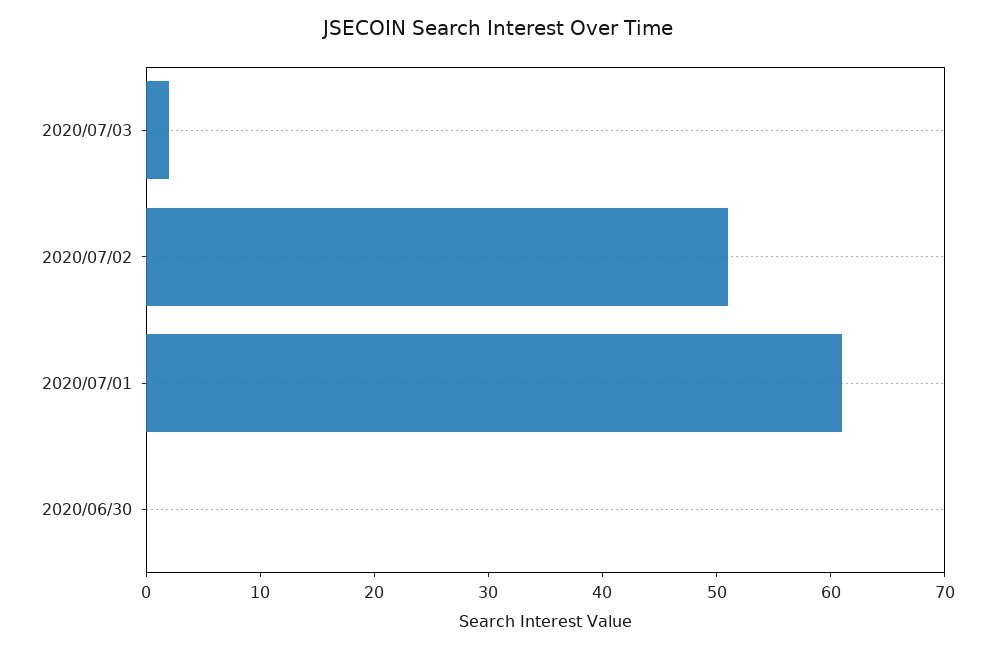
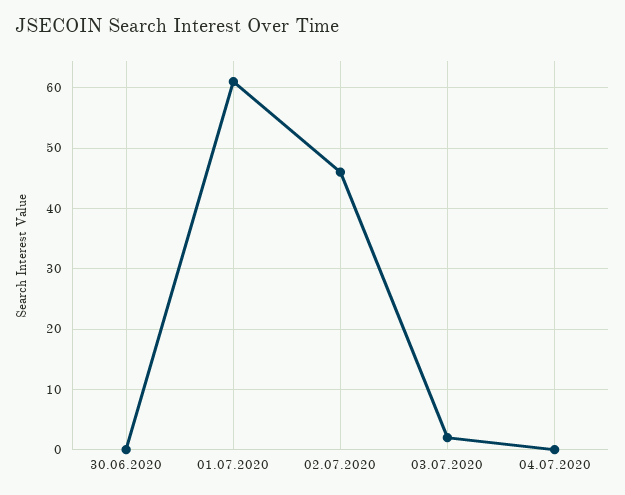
2020/07/02: 51 -> 46
04.07.2020: none -> 0

